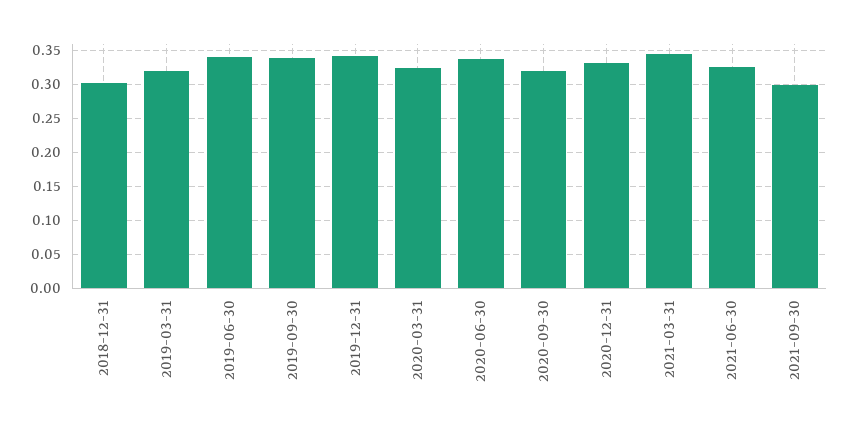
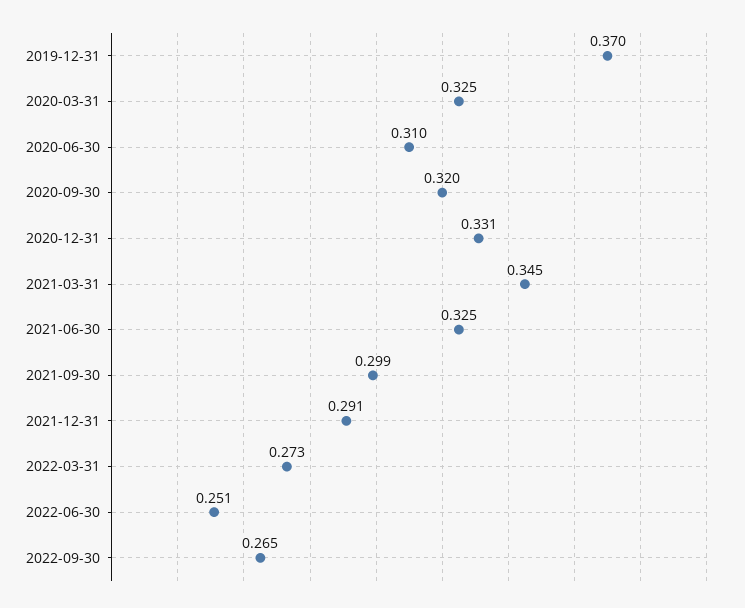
2018-12-31: 0.3 -> none
2019-03-31: 0.32 -> none
2019-06-30: 0.34 -> none
2019-09-30: 0.34 -> none
2019-12-31: 0.34 -> 0.37
2020-06-30: 0.34 -> 0.31
2021-12-31: none -> 0.291
2022-03-31: none -> 0.273
2022-06-30: none -> 0.251
2022-09-30: none -> 0.265

